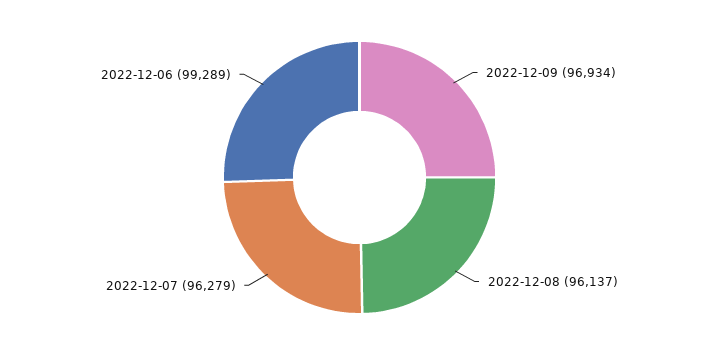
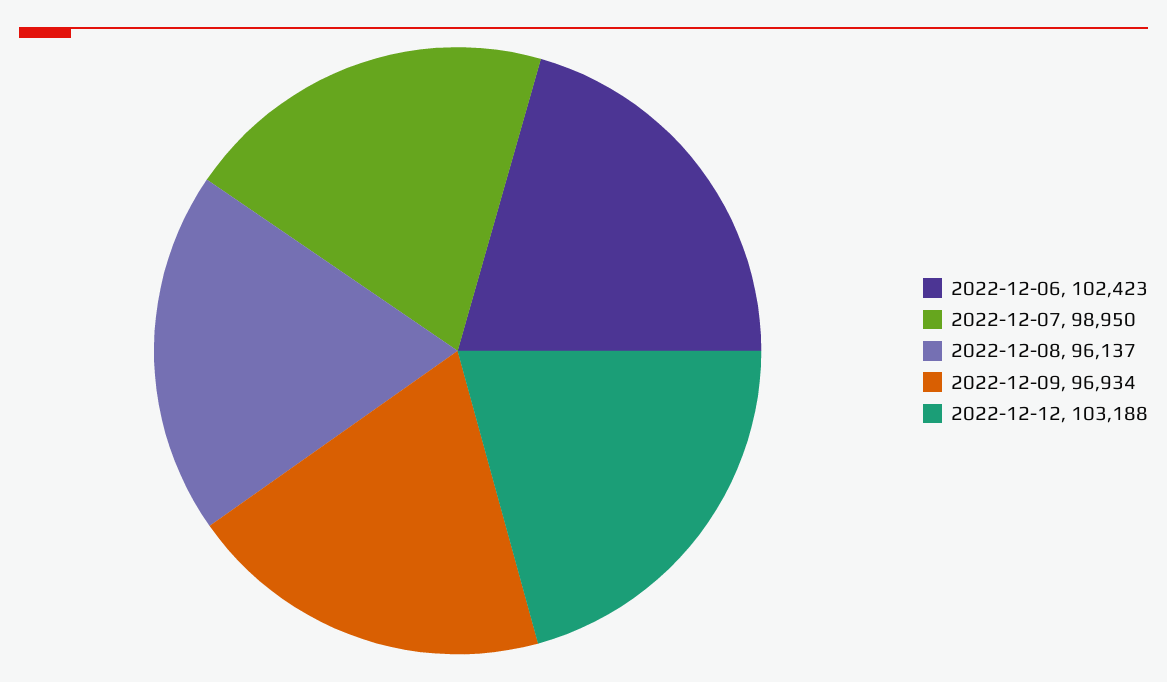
2022-12-07: 96279 -> 98950
2022-12-06: 99289 -> 102423
2022-12-12: none -> 103188

